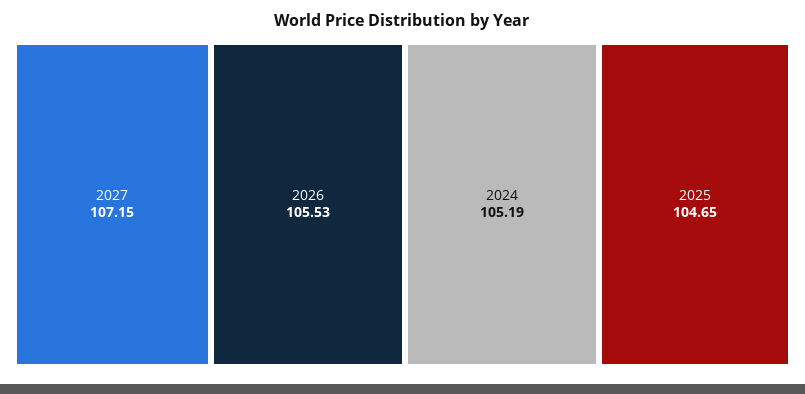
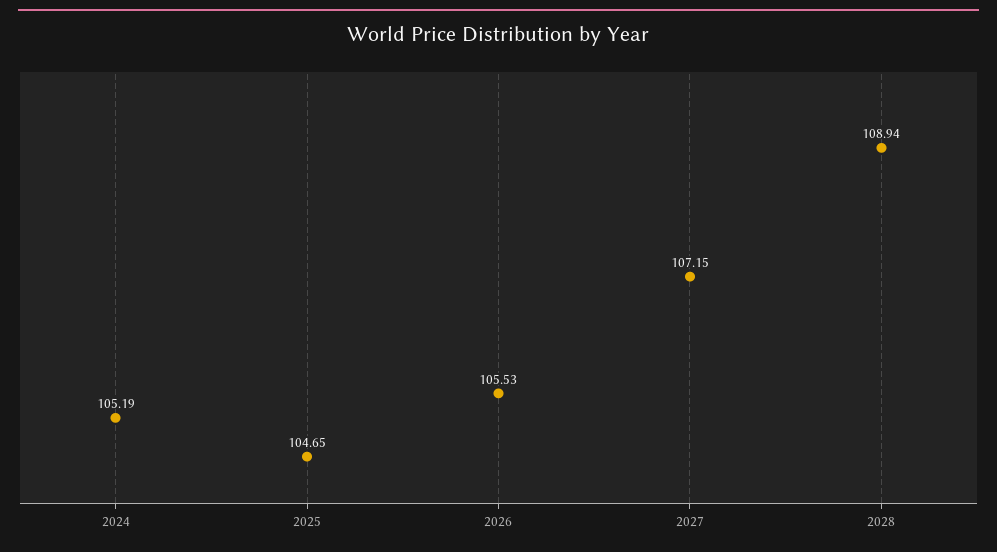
2028: none -> 108.94

